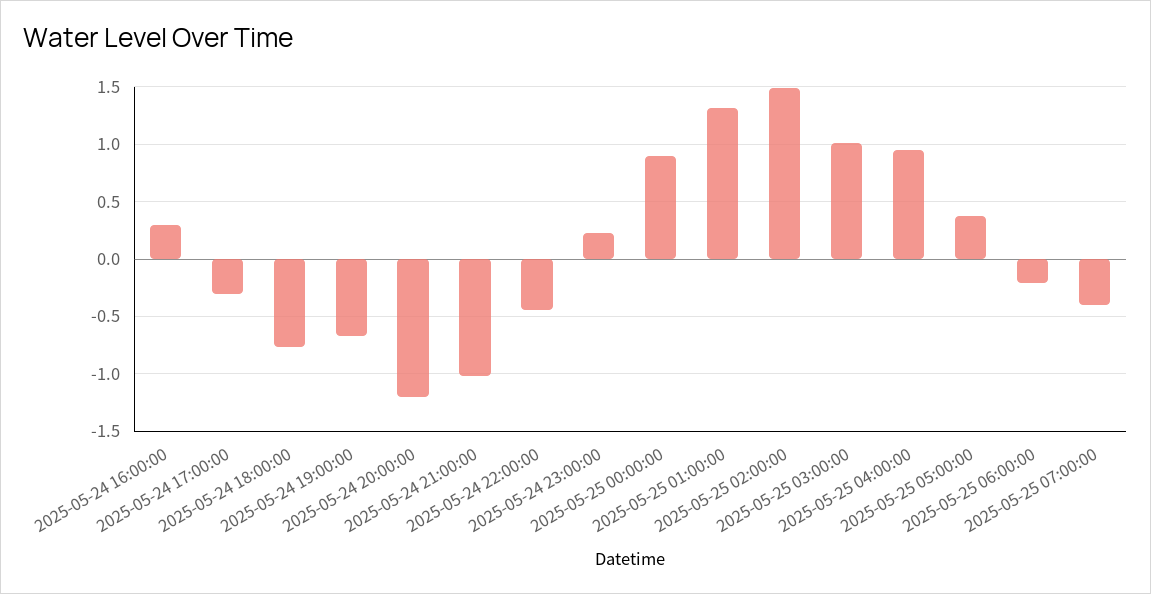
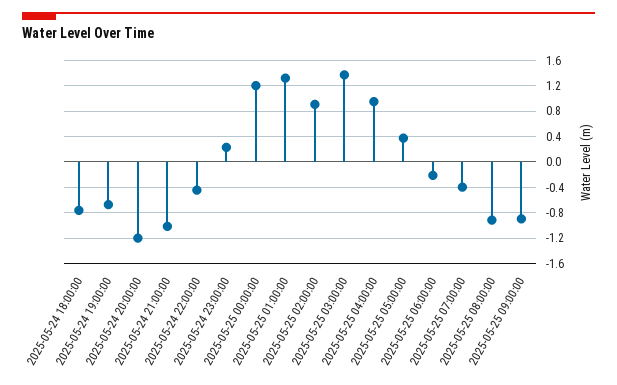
2025-05-24 16:00:00: 0.3 -> none
2025-05-24 17:00:00: -0.3 -> none
2025-05-25 00:00:00: 0.9 -> 1.2
2025-05-25 02:00:00: 1.5 -> 0.9
2025-05-25 03:00:00: 1 -> 1.4
2025-05-25 08:00:00: none -> -0.9
2025-05-25 09:00:00: none -> -0.9

